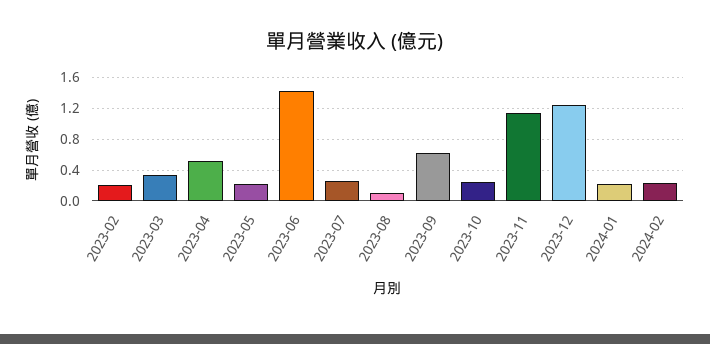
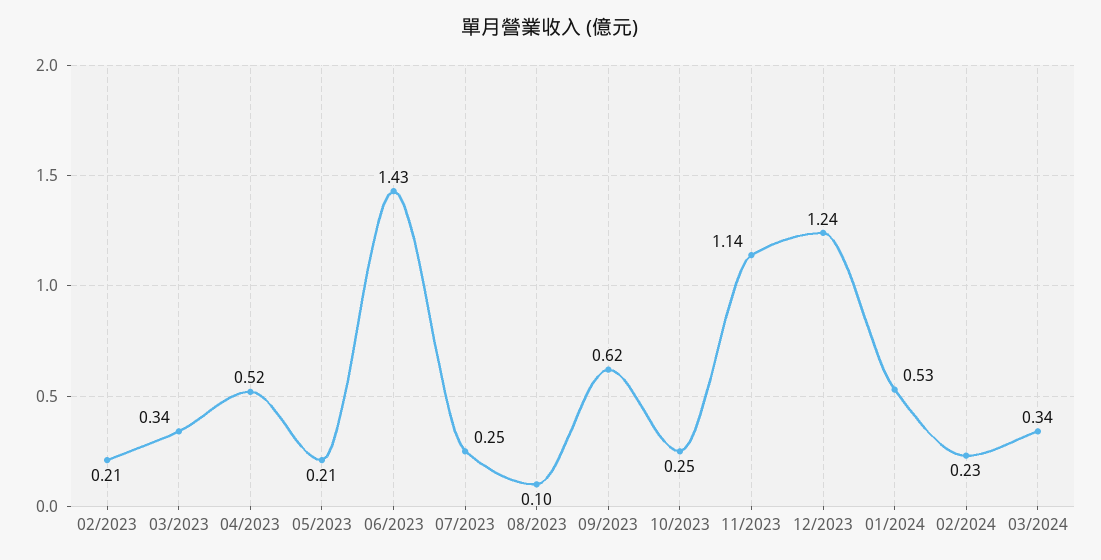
2024-01: 0.2 -> 0.53
03/2024: none -> 0.34

